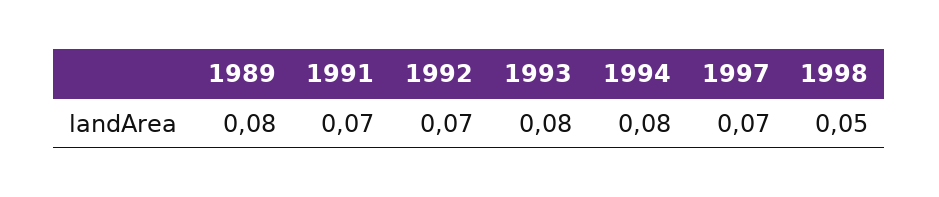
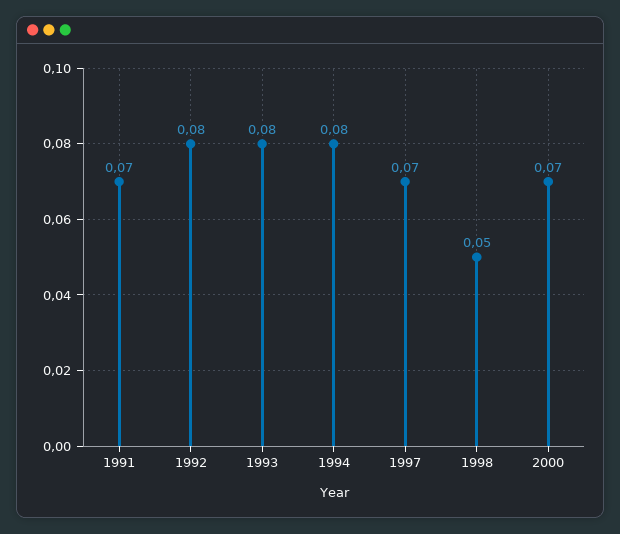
1989: 0.08 -> none
1992: 0.07 -> 0.08
2000: none -> 0.07

